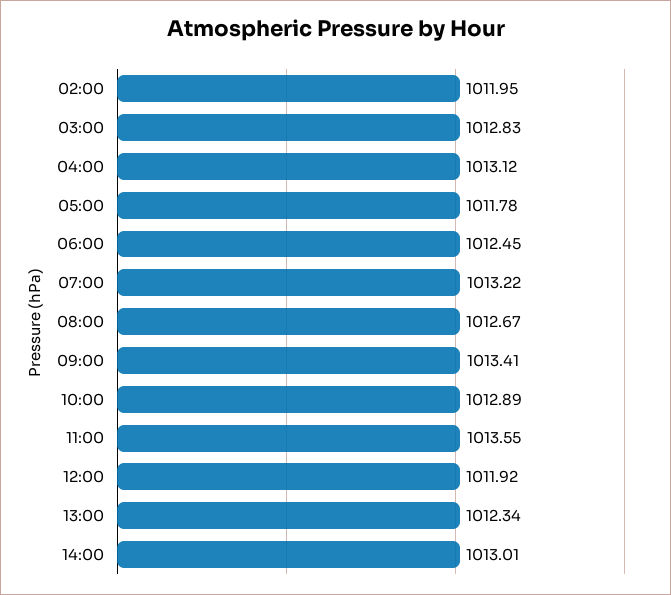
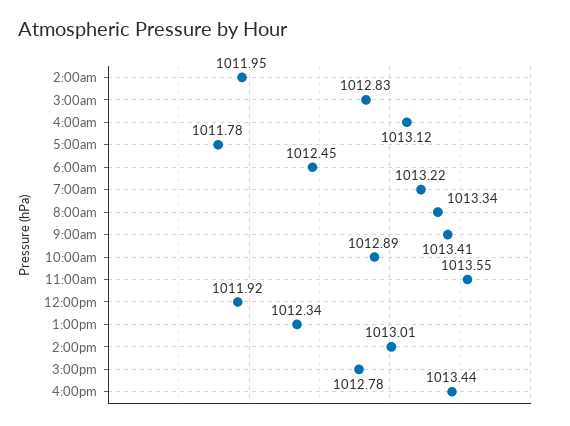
08:00: 1012.67 -> 1013.34
3:00pm: none -> 1012.78
4:00pm: none -> 1013.44

